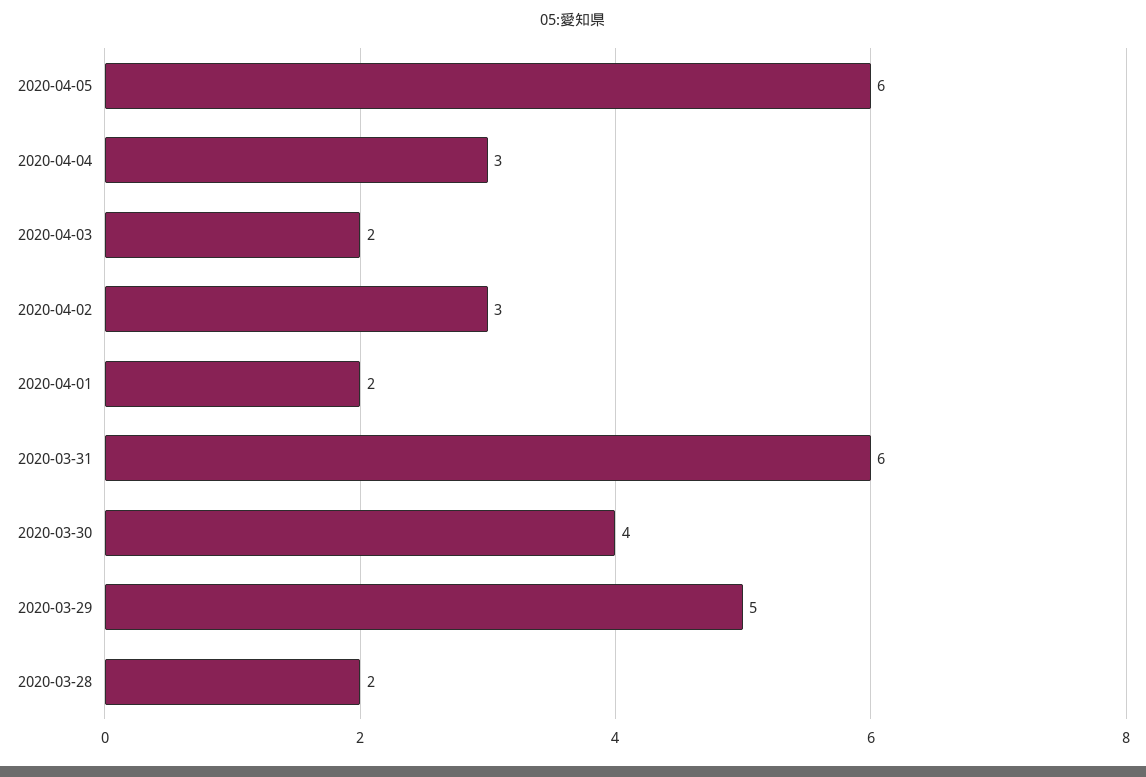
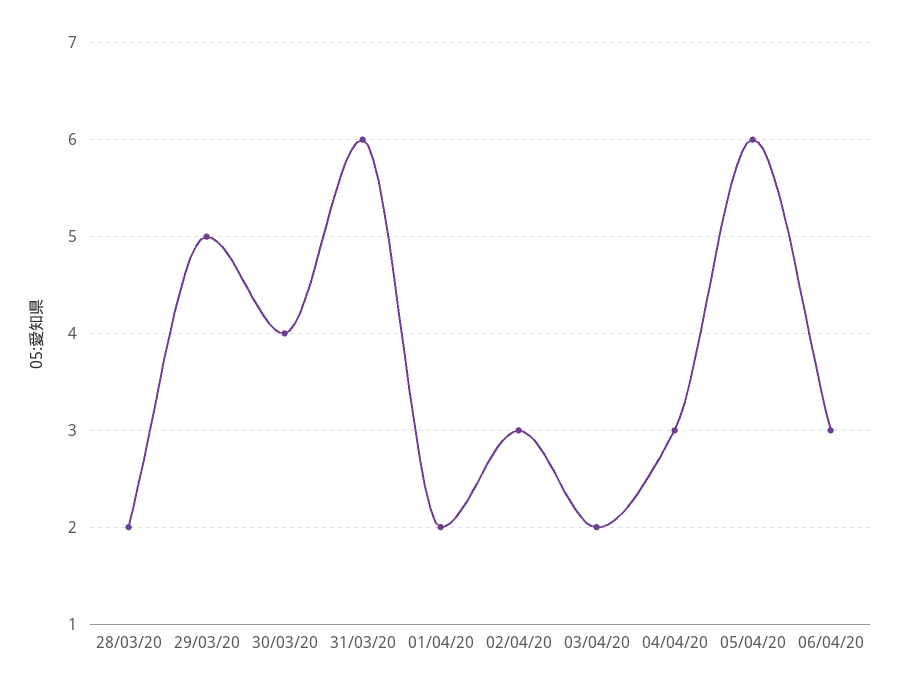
06/04/20: none -> 3

